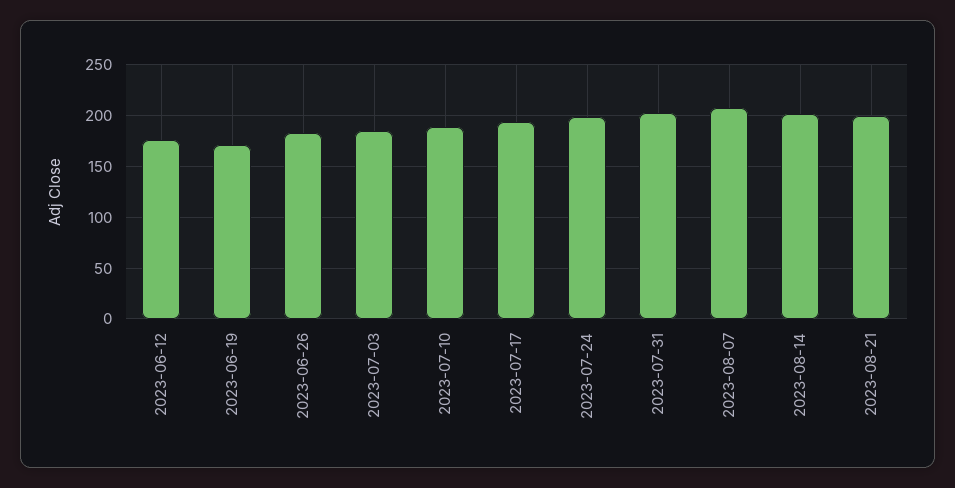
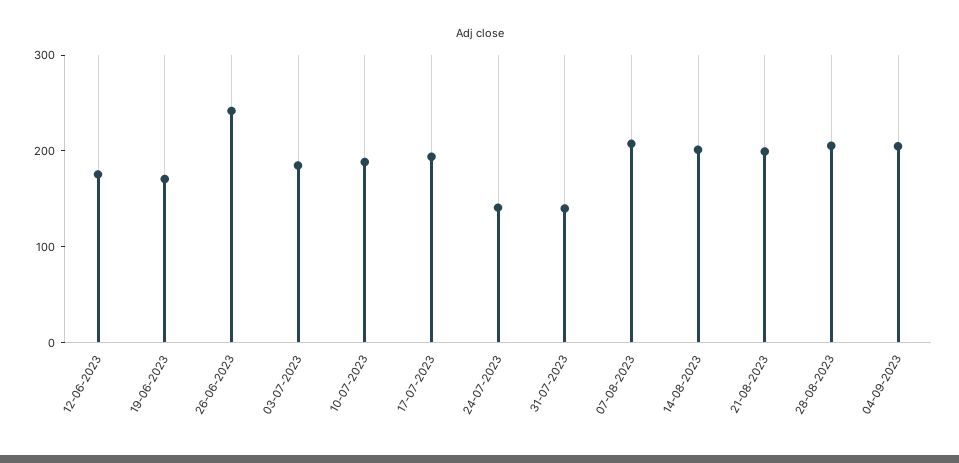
2023-06-26: 180 -> 240
2023-07-24: 200 -> 140
2023-07-31: 200 -> 140
28-08-2023: none -> 200
04-09-2023: none -> 200

